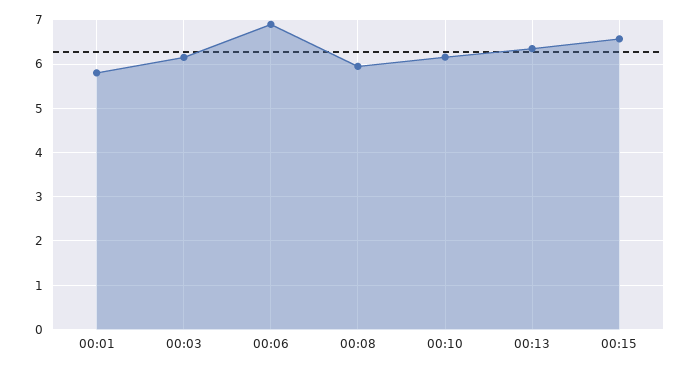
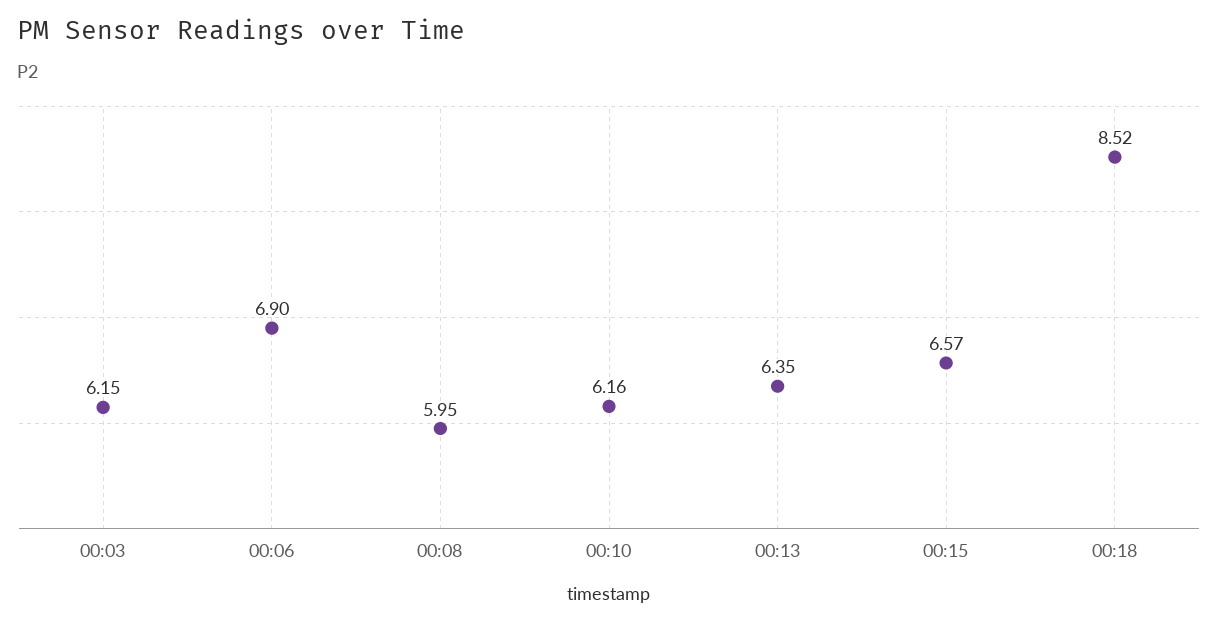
00:01: 5.8 -> none
00:18: none -> 8.52

